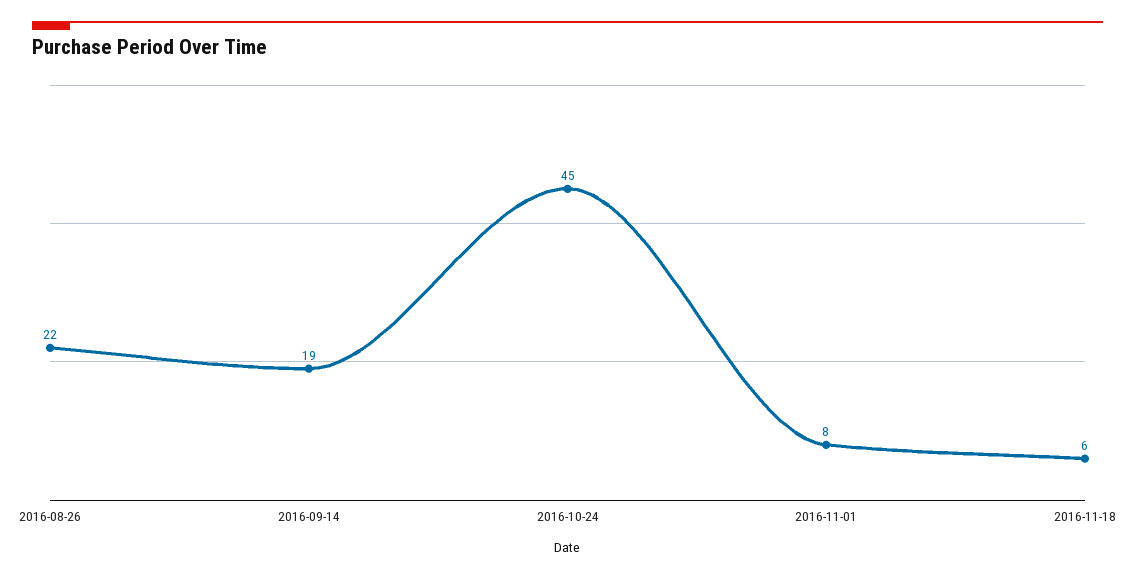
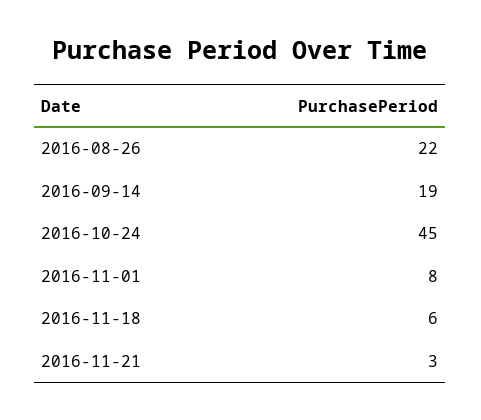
2016-11-21: none -> 3

